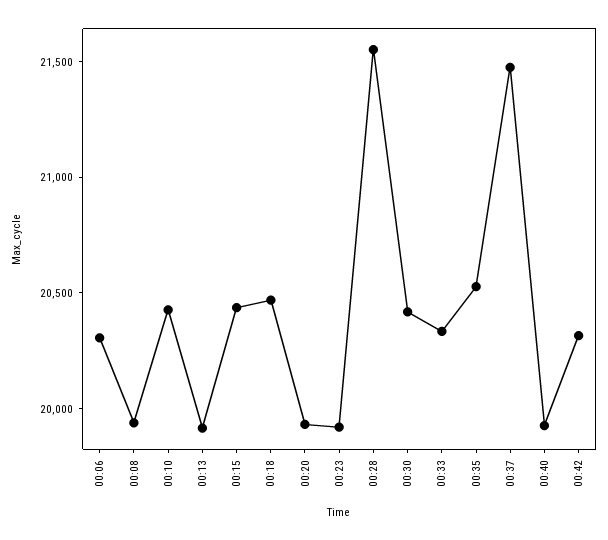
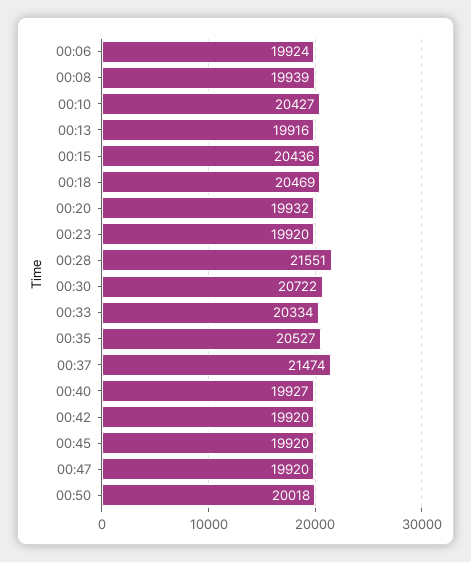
00:06: 20300 -> 19924
00:30: 20400 -> 20722
00:42: 20300 -> 19920
00:45: none -> 19920
00:47: none -> 19920
00:50: none -> 20018

